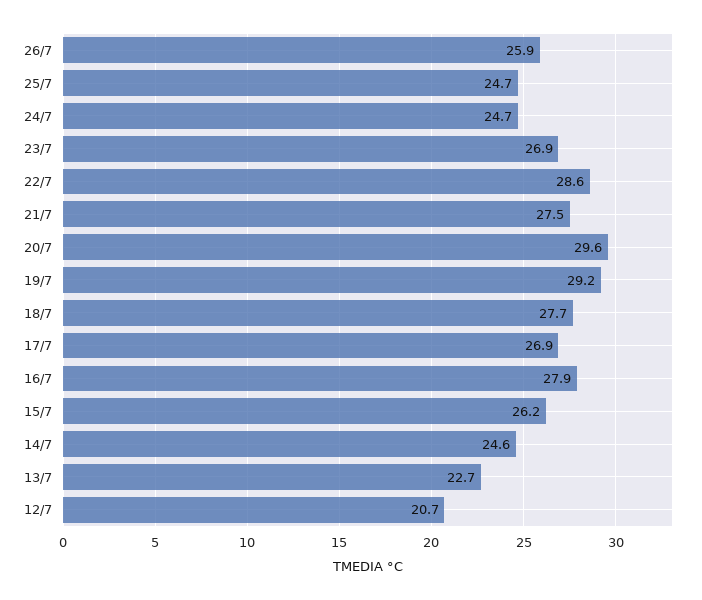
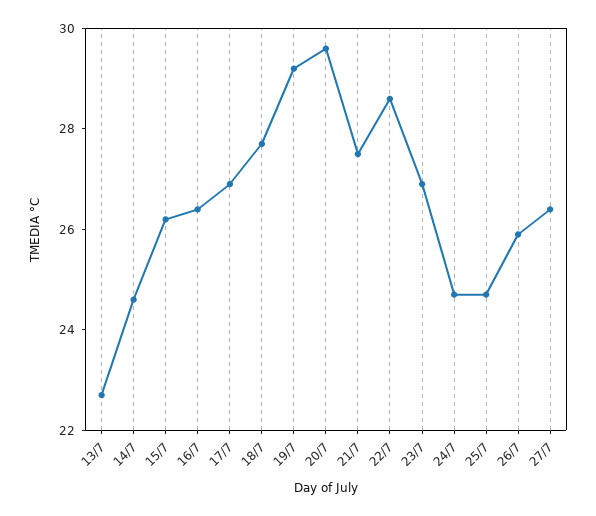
16/7: 27.9 -> 26.5
12/7: 20.7 -> none
27/7: none -> 26.5

